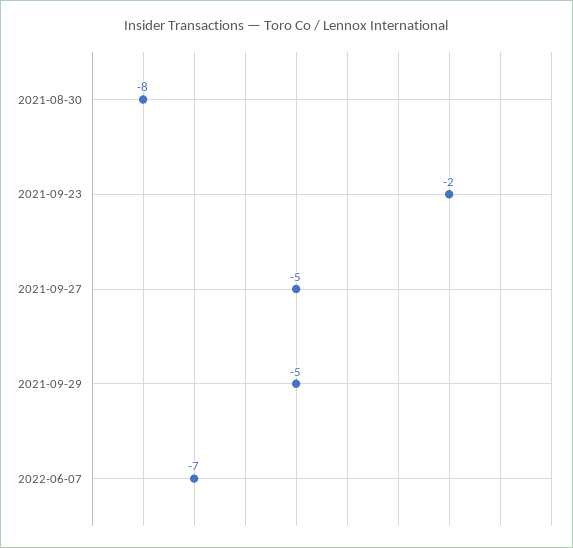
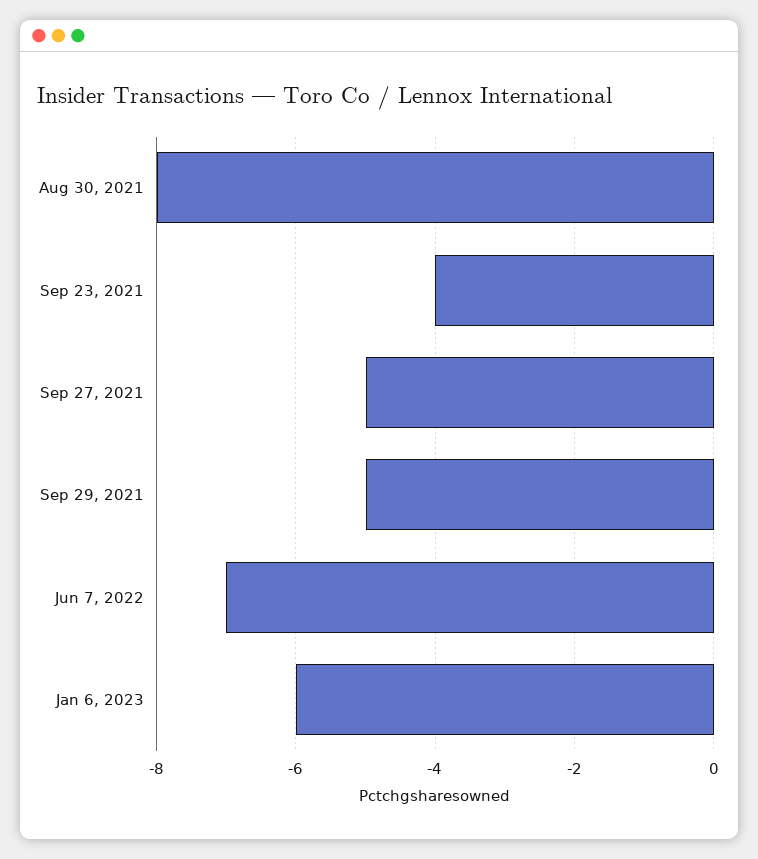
2021-09-23: -2 -> -4
Jan 6, 2023: none -> -6

